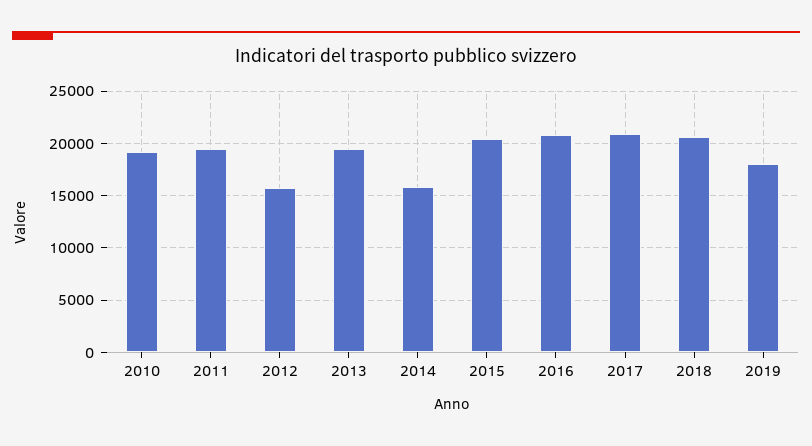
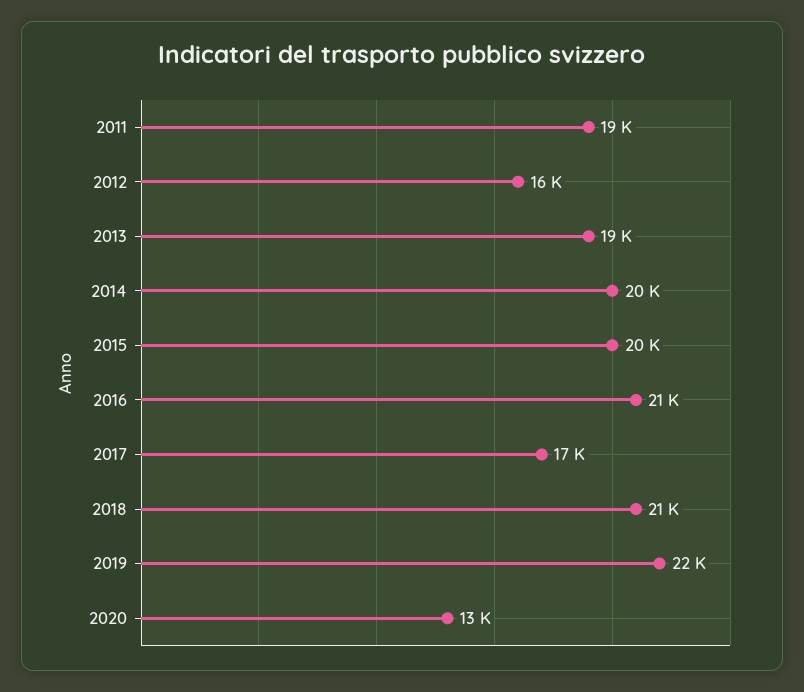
2010: 19000 -> none
2014: 16000 -> 20000
2017: 21000 -> 17000
2019: 18000 -> 22000
2020: none -> 13000

